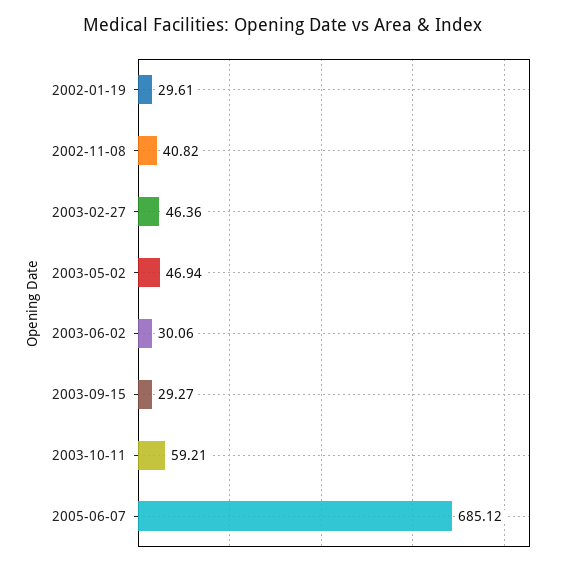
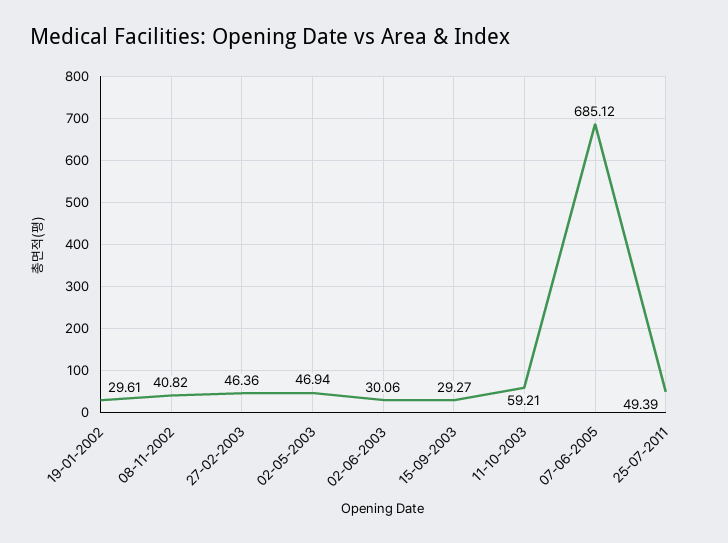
25-07-2011: none -> 49.39

